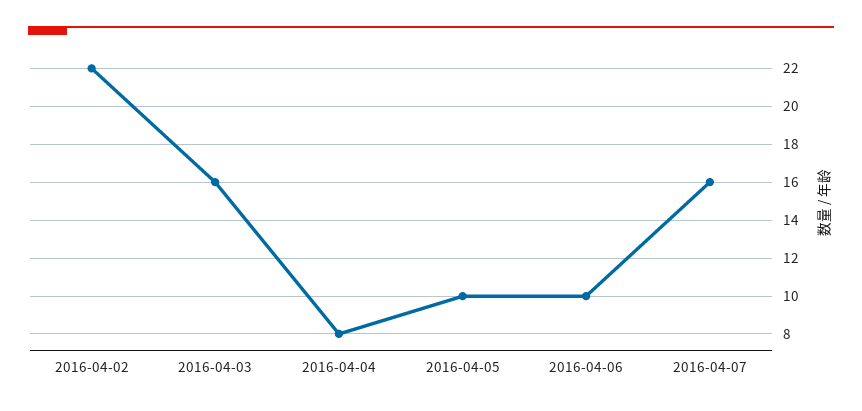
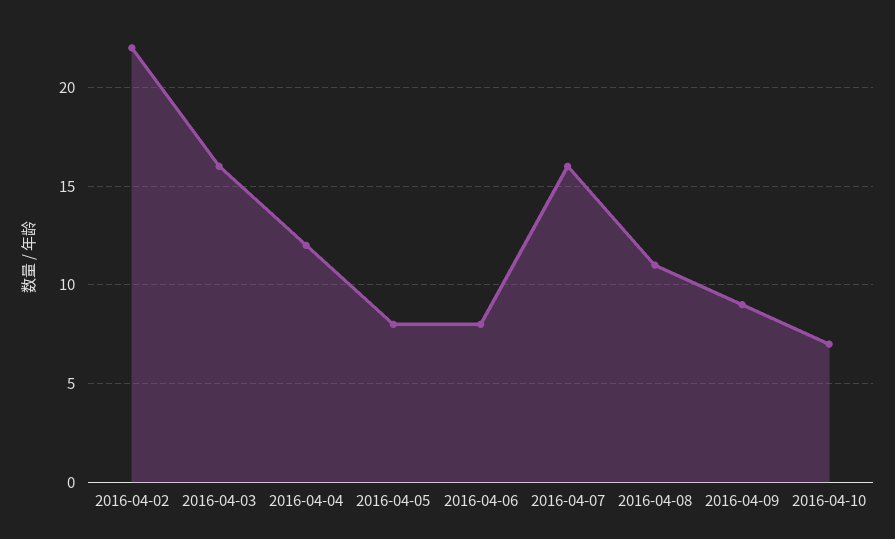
2016-04-04: 8 -> 12
2016-04-05: 10 -> 8
2016-04-06: 10 -> 8
2016-04-08: none -> 11
2016-04-09: none -> 9
2016-04-10: none -> 7

